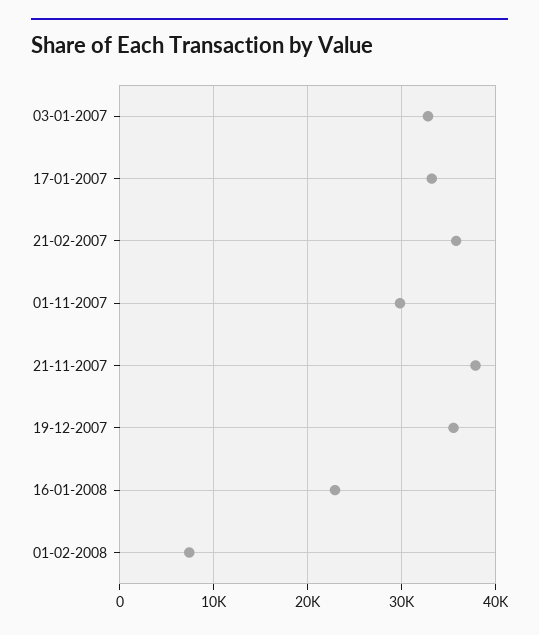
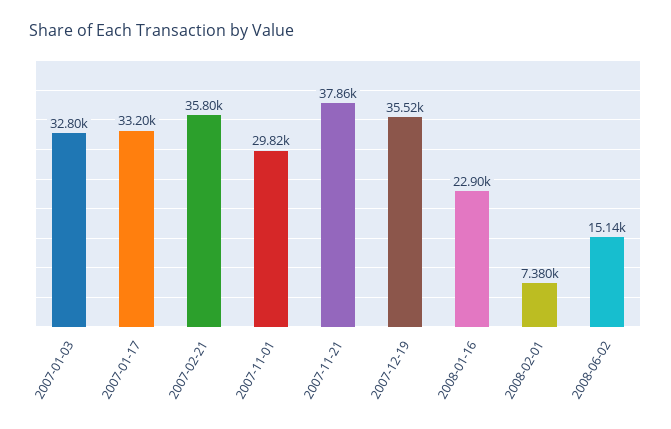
2008-06-02: none -> 15140

